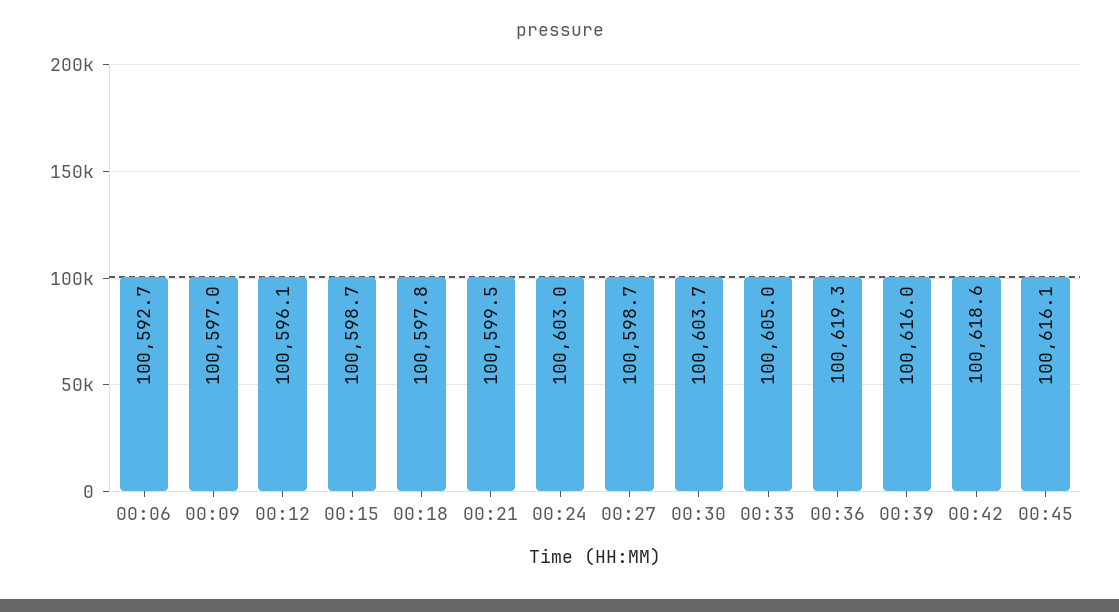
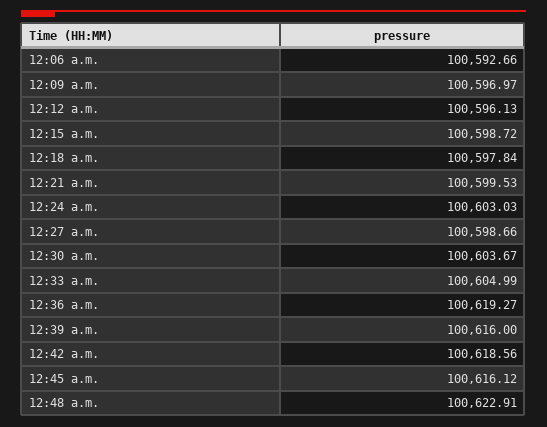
12:48 a.m.: none -> 100622.91

